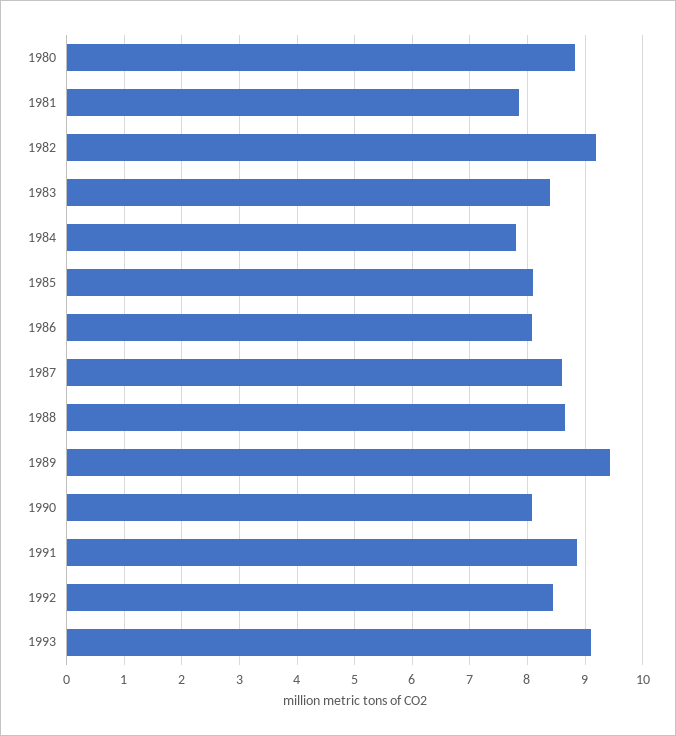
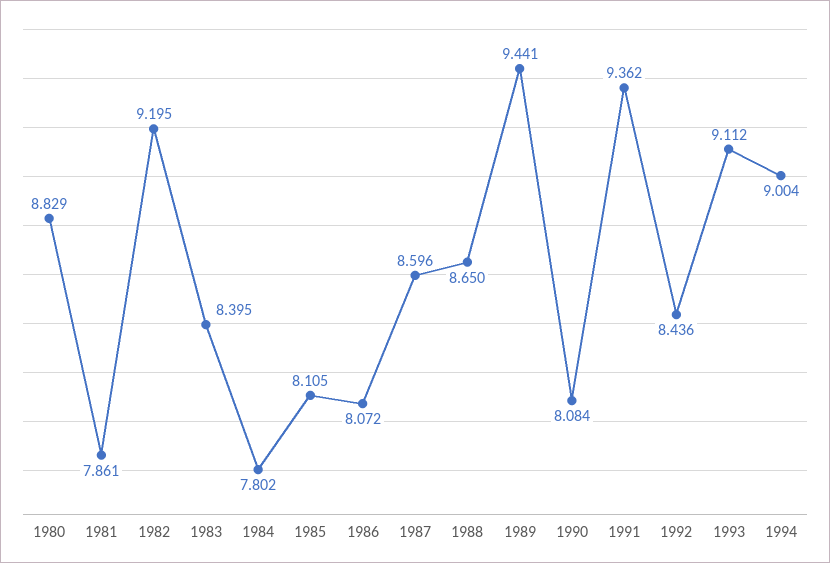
1991: 8.8 -> 9.362
1994: none -> 9.004

